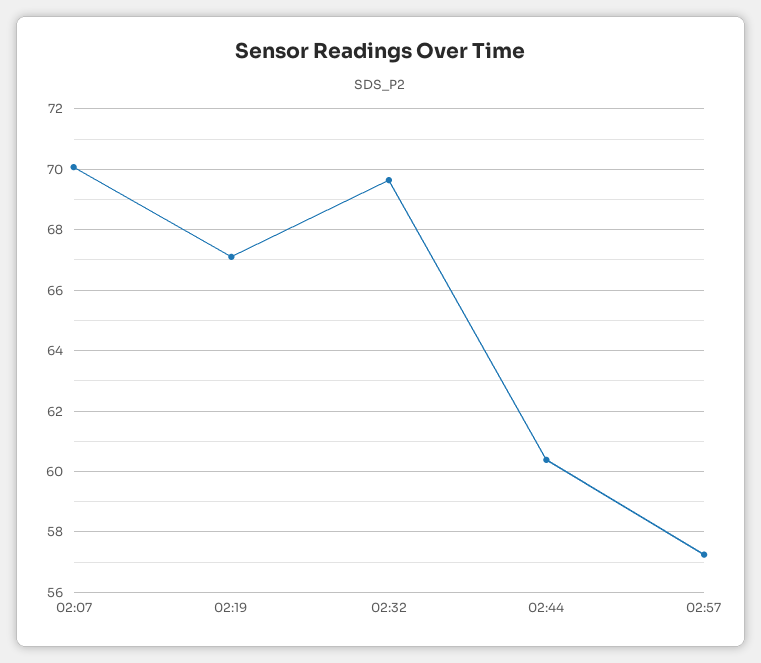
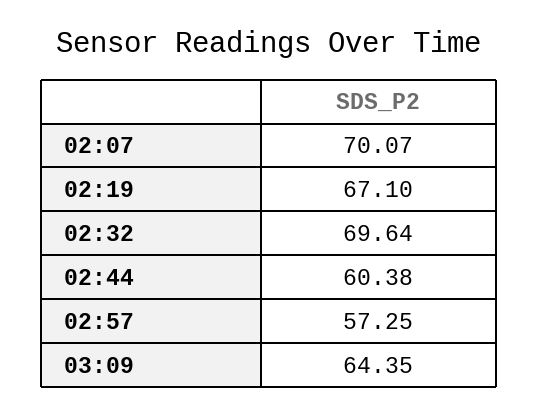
03:09: none -> 64.35

